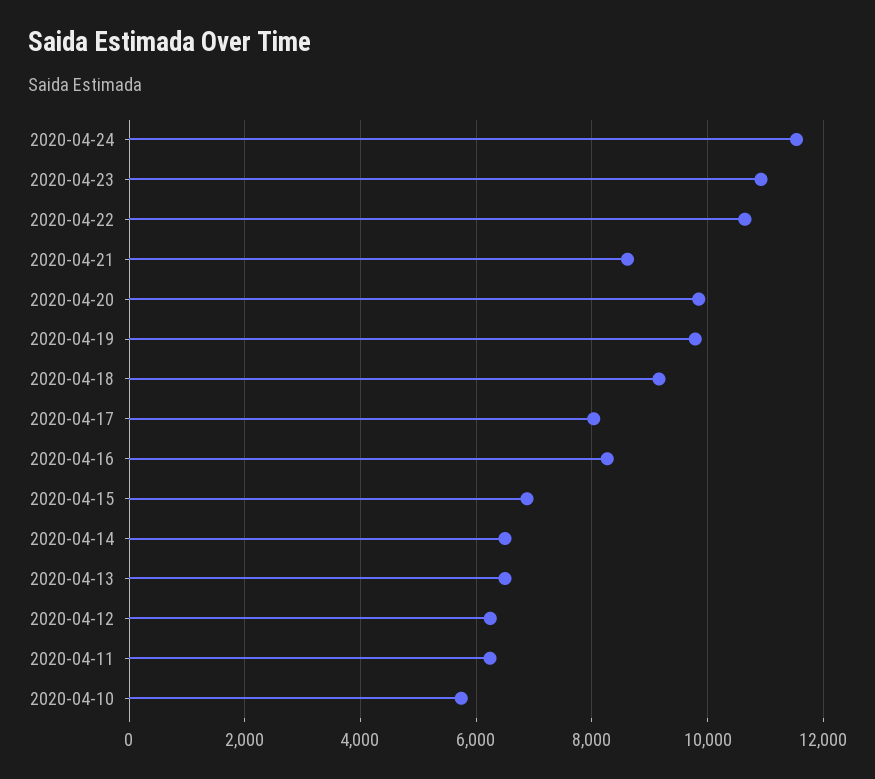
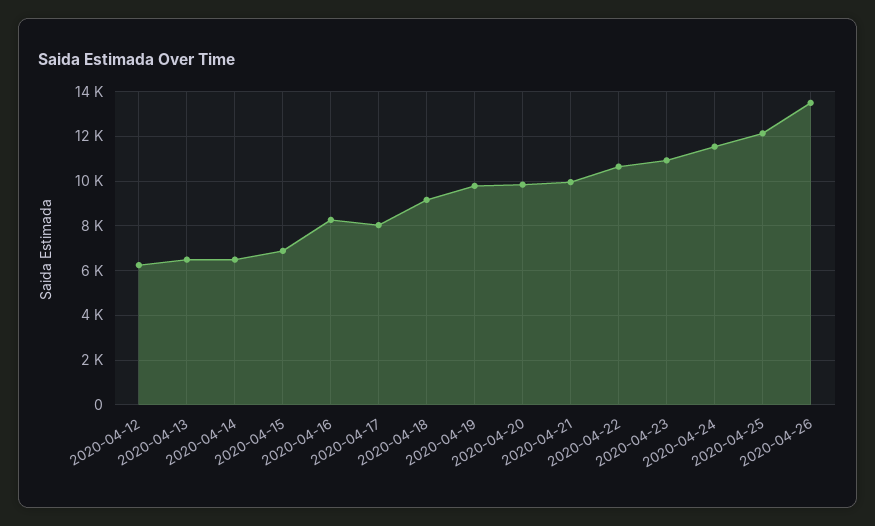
2020-04-21: 8600 -> 10000
2020-04-11: 6200 -> none
2020-04-10: 5800 -> none
2020-04-25: none -> 12000
2020-04-26: none -> 13500

